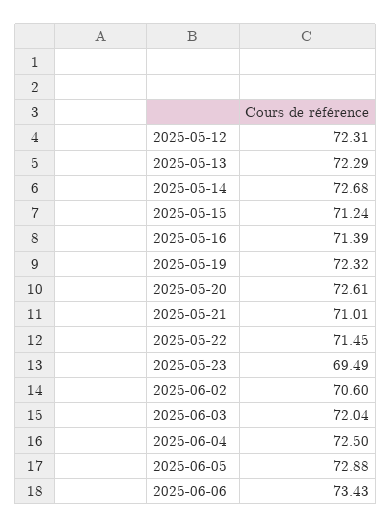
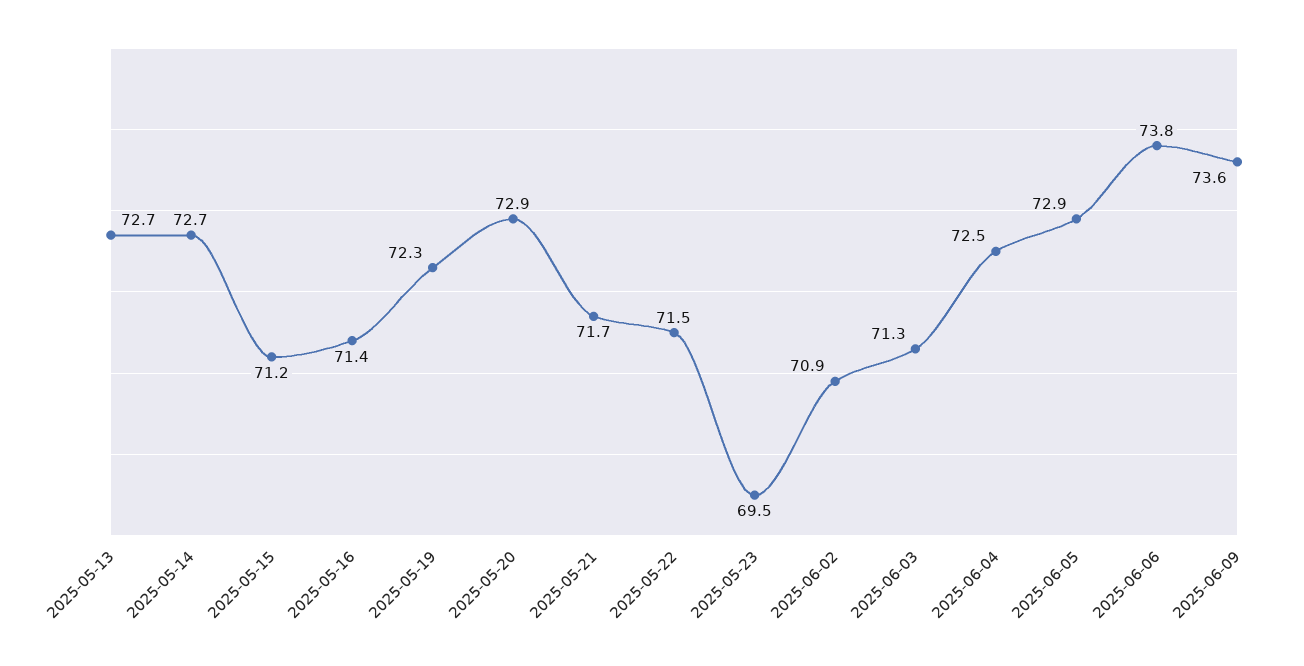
2025-05-12: 72.31 -> none
2025-05-13: 72.29 -> 72.7
2025-05-20: 72.61 -> 72.9
2025-05-21: 71.01 -> 71.7
2025-06-02: 70.6 -> 70.9
2025-06-03: 72.04 -> 71.3
2025-06-06: 73.43 -> 73.8
2025-06-09: none -> 73.6

